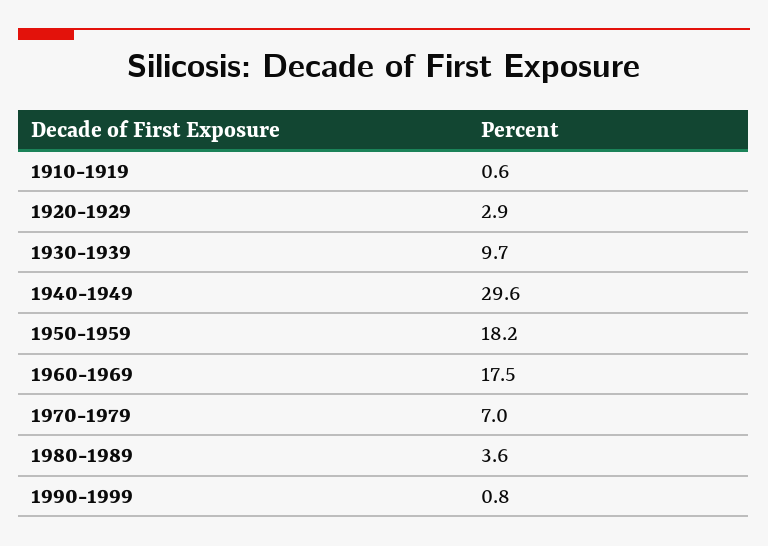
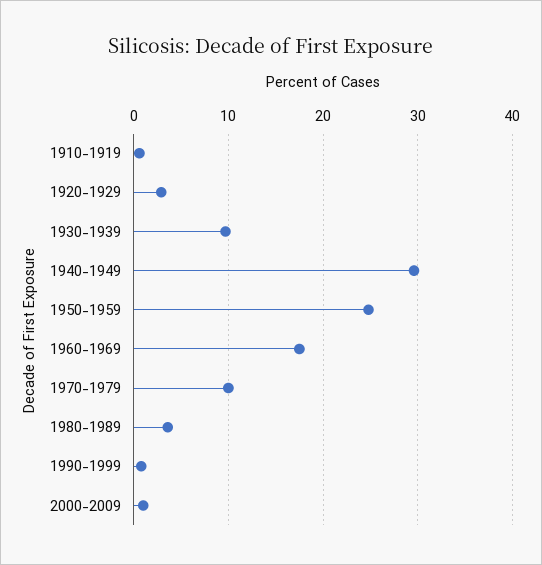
1950-1959: 18.2 -> 25
1970-1979: 7 -> 10
2000-2009: none -> 1

